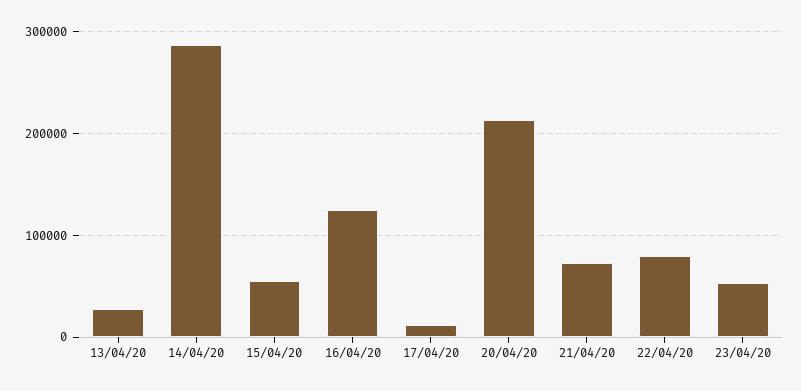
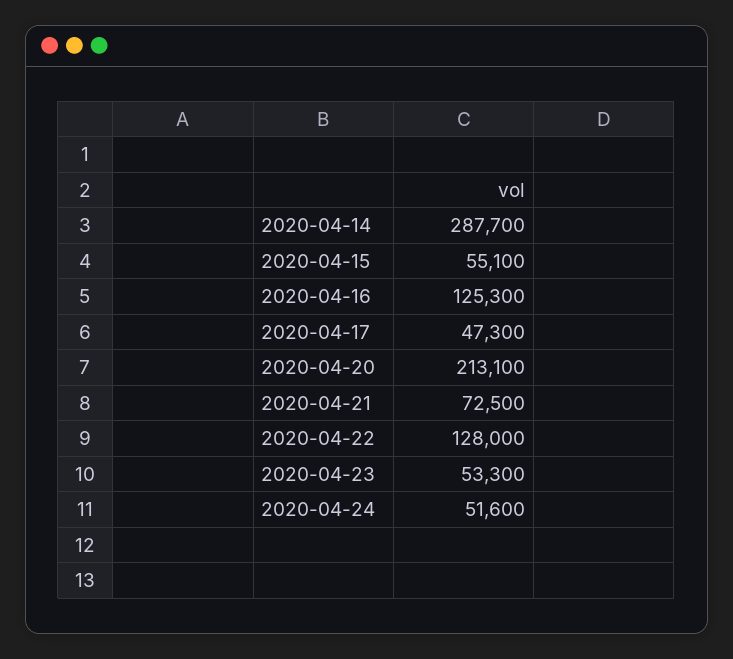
13/04/20: 30000 -> none
17/04/20: 10000 -> 47300
22/04/20: 80000 -> 128000
2020-04-24: none -> 51600

